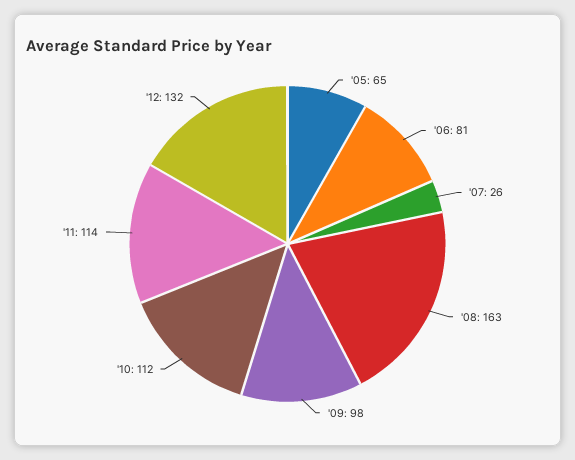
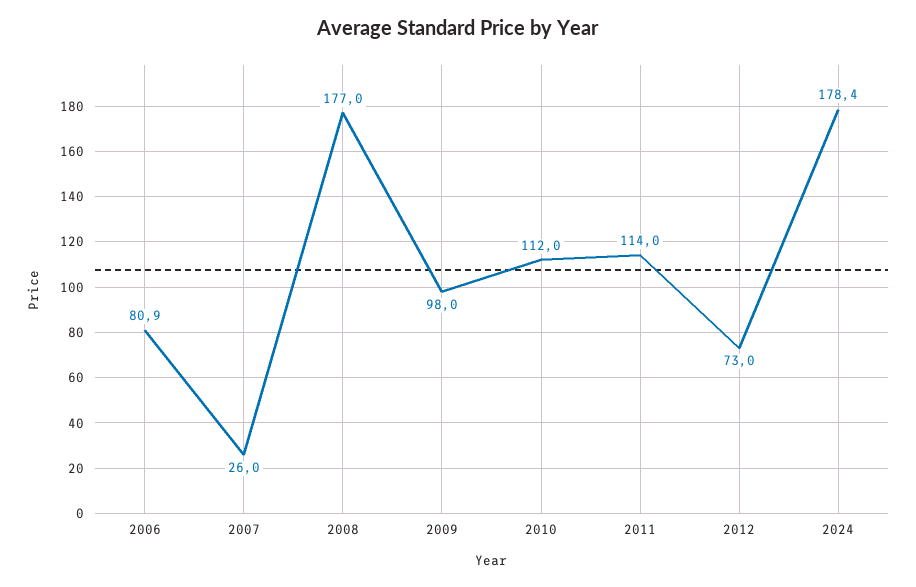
'05: 65 -> none
'08: 163 -> 177
'12: 132 -> 73
2024: none -> 178.4

